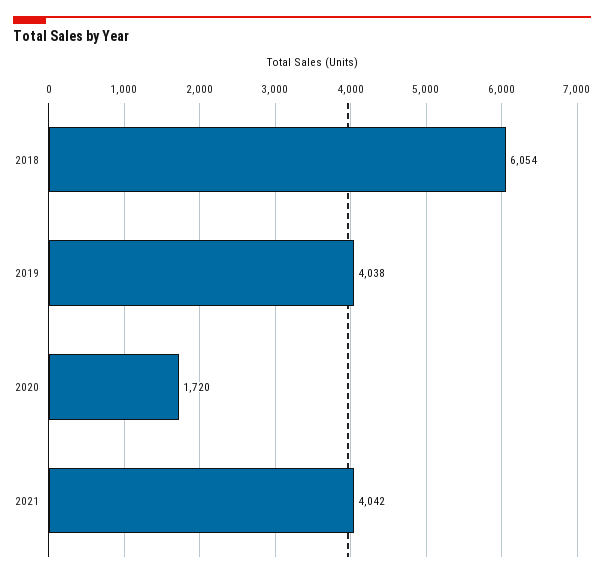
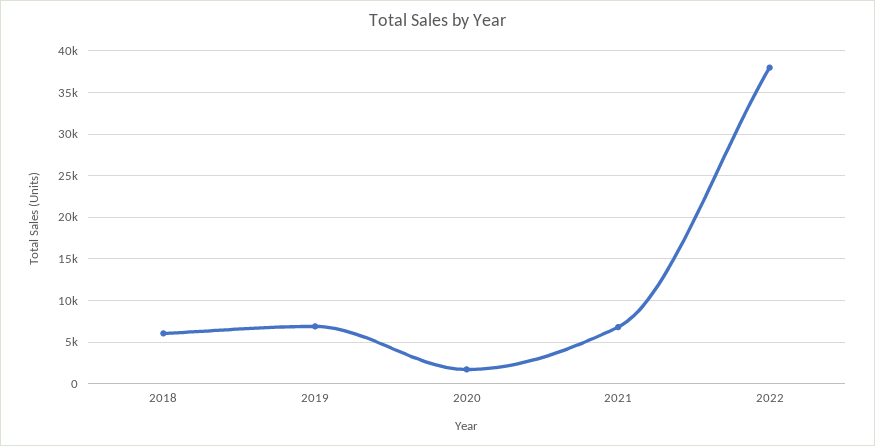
2019: 4038 -> 7000
2021: 4042 -> 7000
2022: none -> 38000

